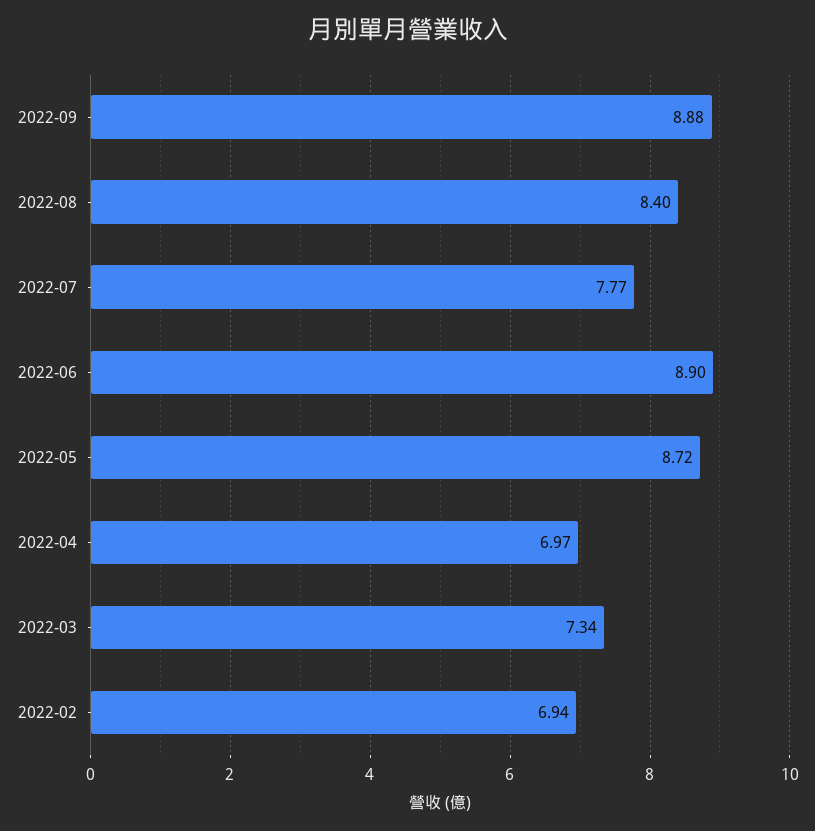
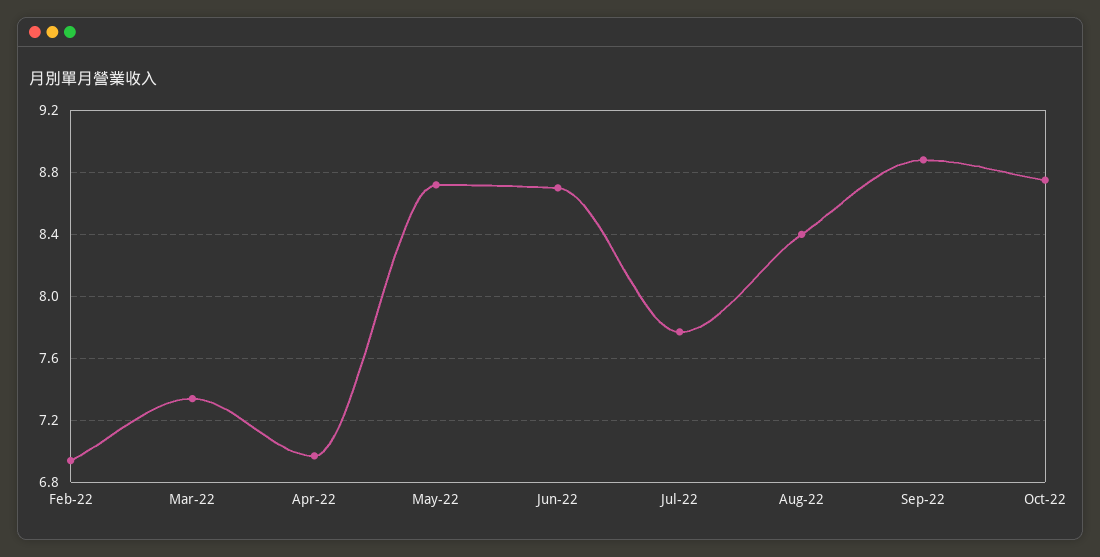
2022-06: 8.9 -> 8.7
Oct-22: none -> 8.75

